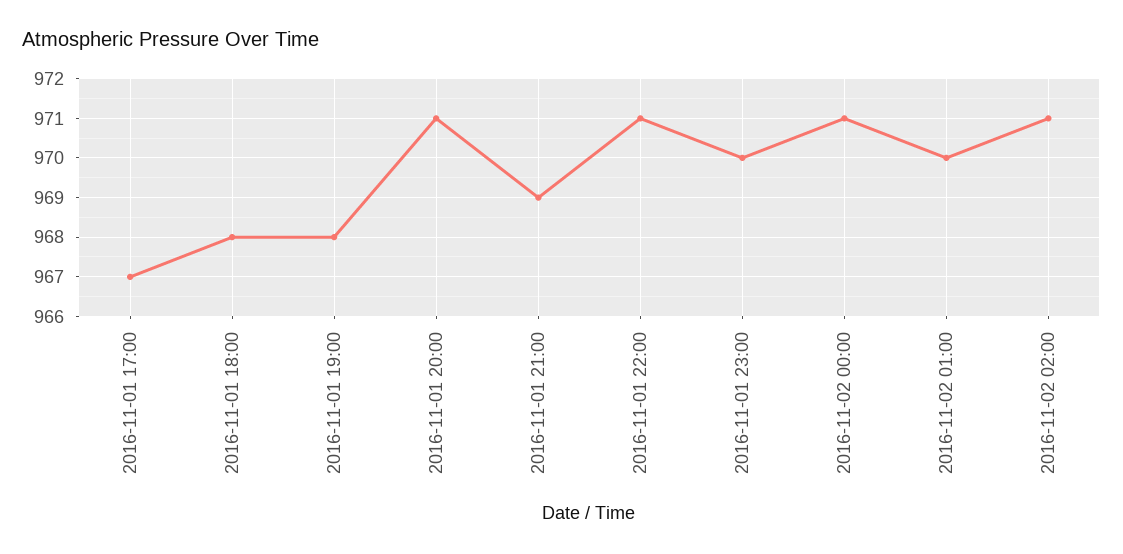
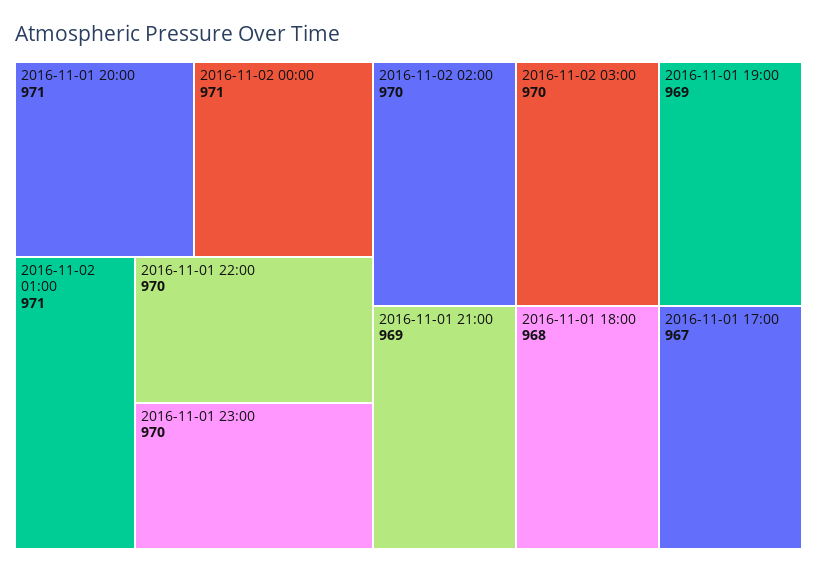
2016-11-01 19:00: 968 -> 969
2016-11-01 22:00: 971 -> 970
2016-11-02 01:00: 970 -> 971
2016-11-02 02:00: 971 -> 970
2016-11-02 03:00: none -> 970

